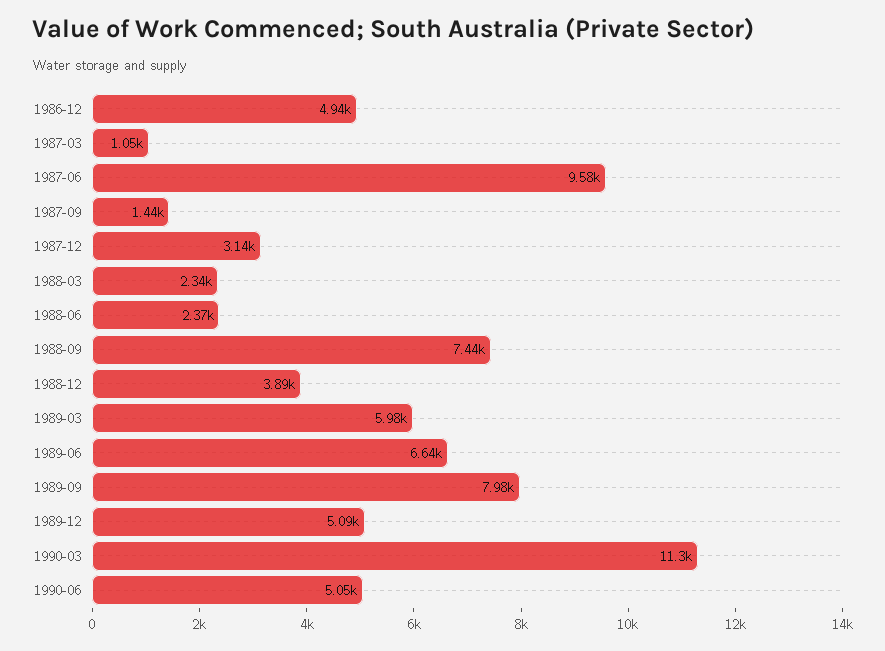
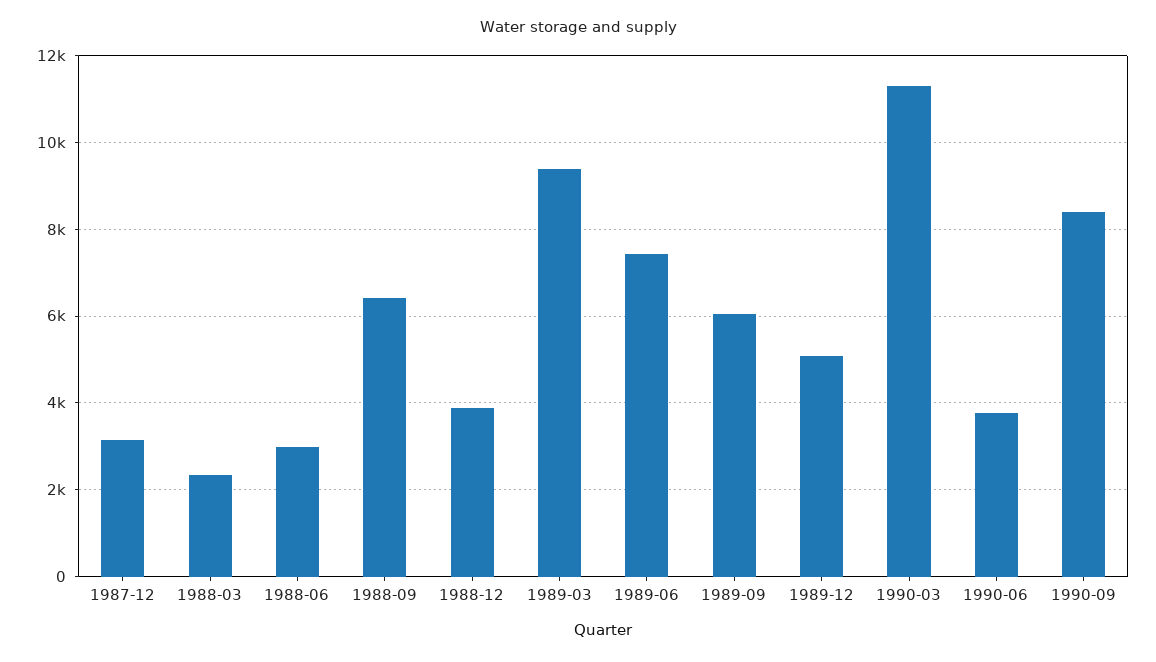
1986-12: 4940 -> none
1987-03: 1050 -> none
1987-06: 9580 -> none
1987-09: 1440 -> none
1988-06: 2370 -> 3000
1988-09: 7440 -> 6400
1989-03: 5980 -> 9400
1989-06: 6640 -> 7400
1989-09: 7980 -> 6000
1990-06: 5050 -> 3800
1990-09: none -> 8400

